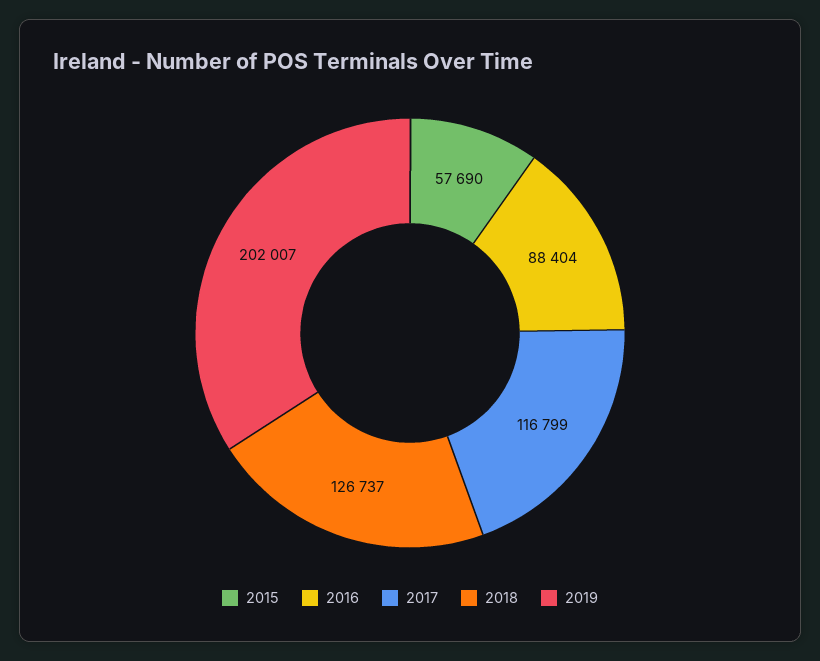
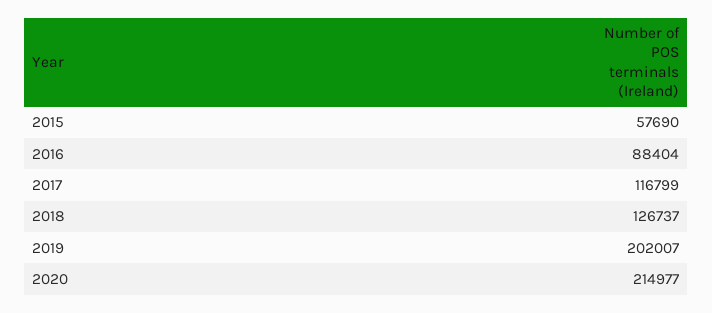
2020: none -> 214977

